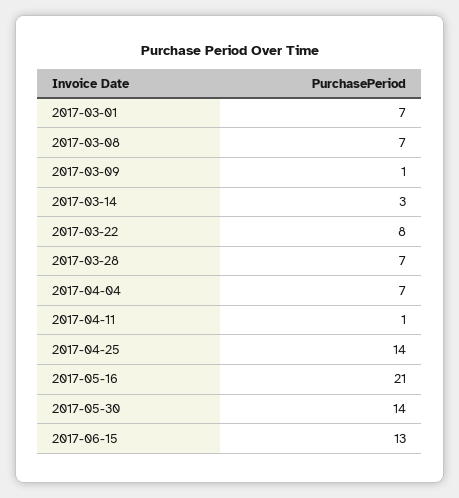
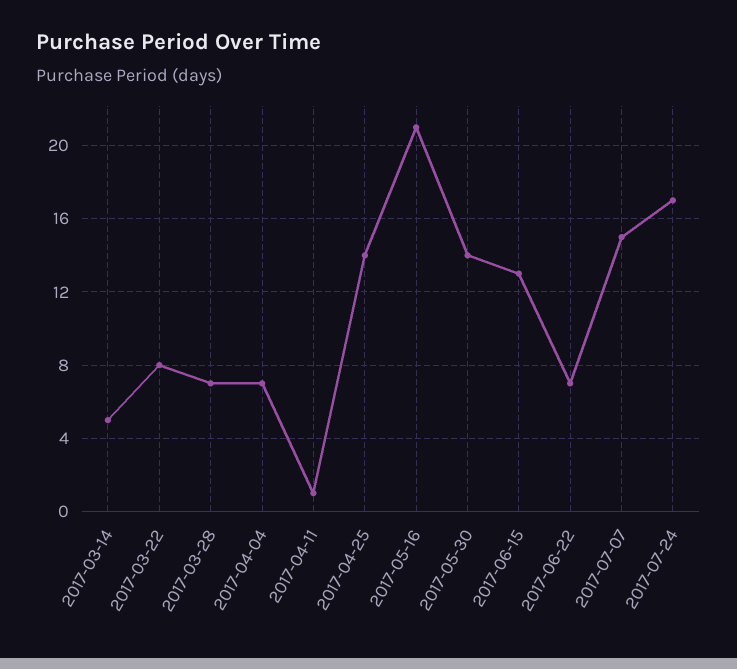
2017-03-01: 7 -> none
2017-03-08: 7 -> none
2017-03-09: 1 -> none
2017-03-14: 3 -> 5
2017-06-22: none -> 7
2017-07-07: none -> 15
2017-07-24: none -> 17

